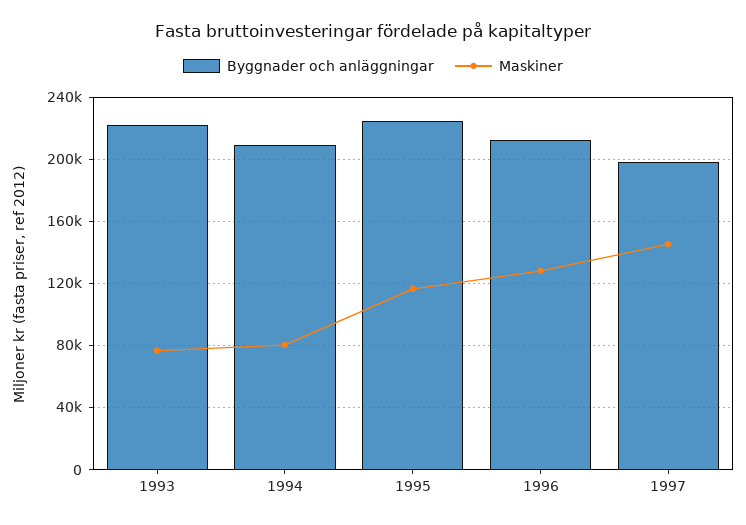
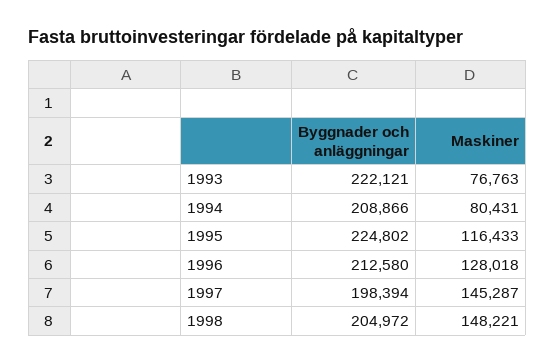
Byggnader och anläggningar, 1998: none -> 204972
Maskiner, 1998: none -> 148221

